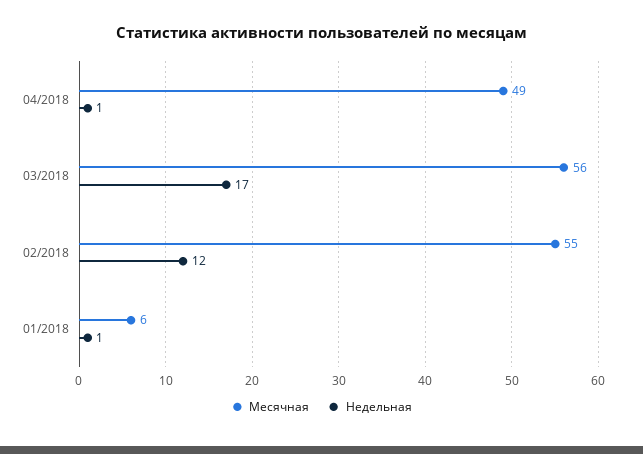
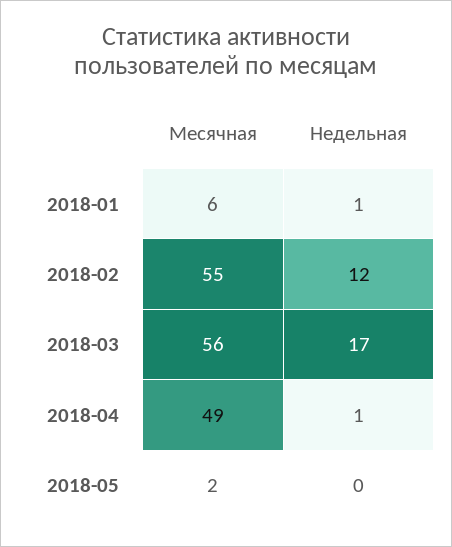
Месячная, 2018-05: none -> 2
Недельная, 2018-05: none -> 0

